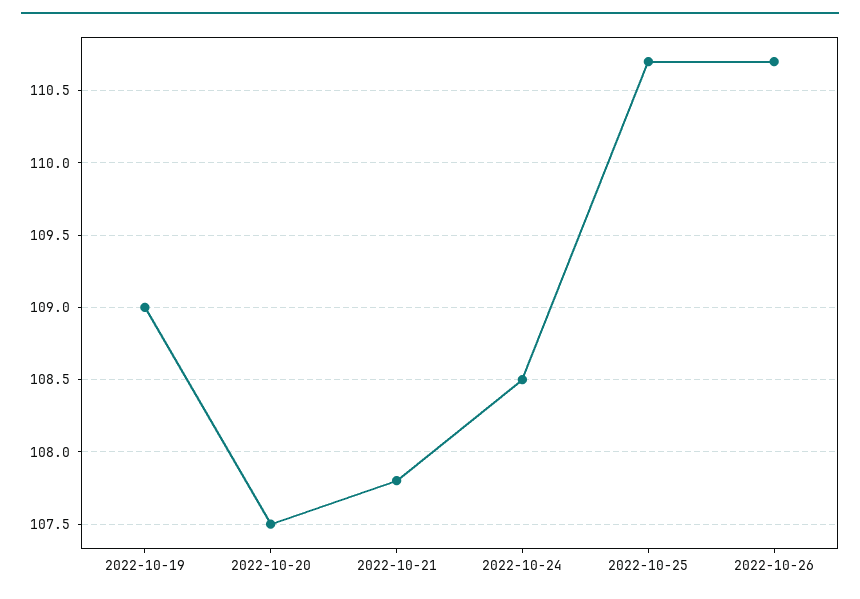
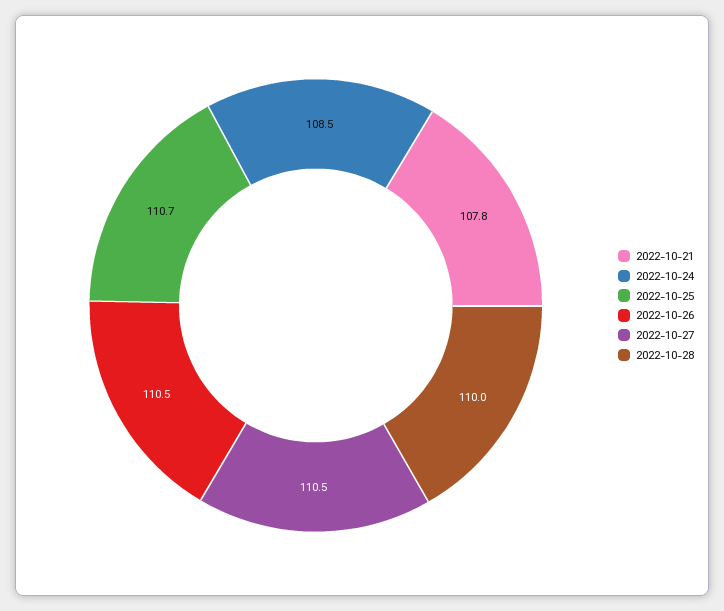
2022-10-19: 109 -> none
2022-10-20: 107.5 -> none
2022-10-26: 110.7 -> 110.5
2022-10-27: none -> 110.5
2022-10-28: none -> 110

